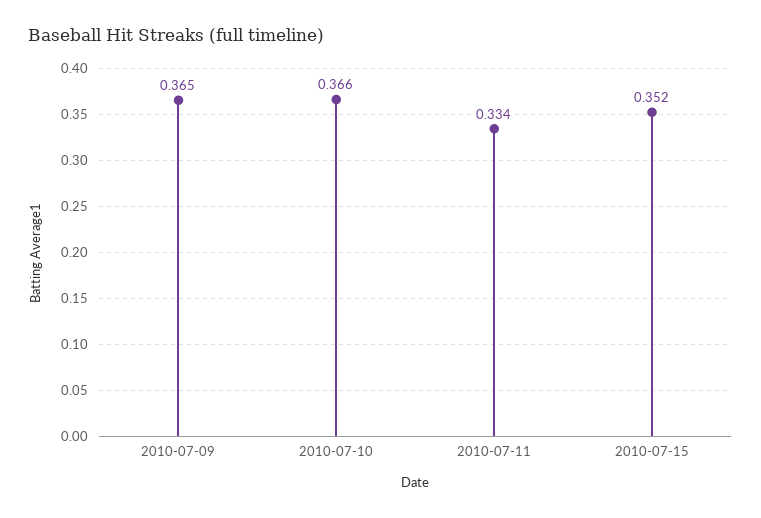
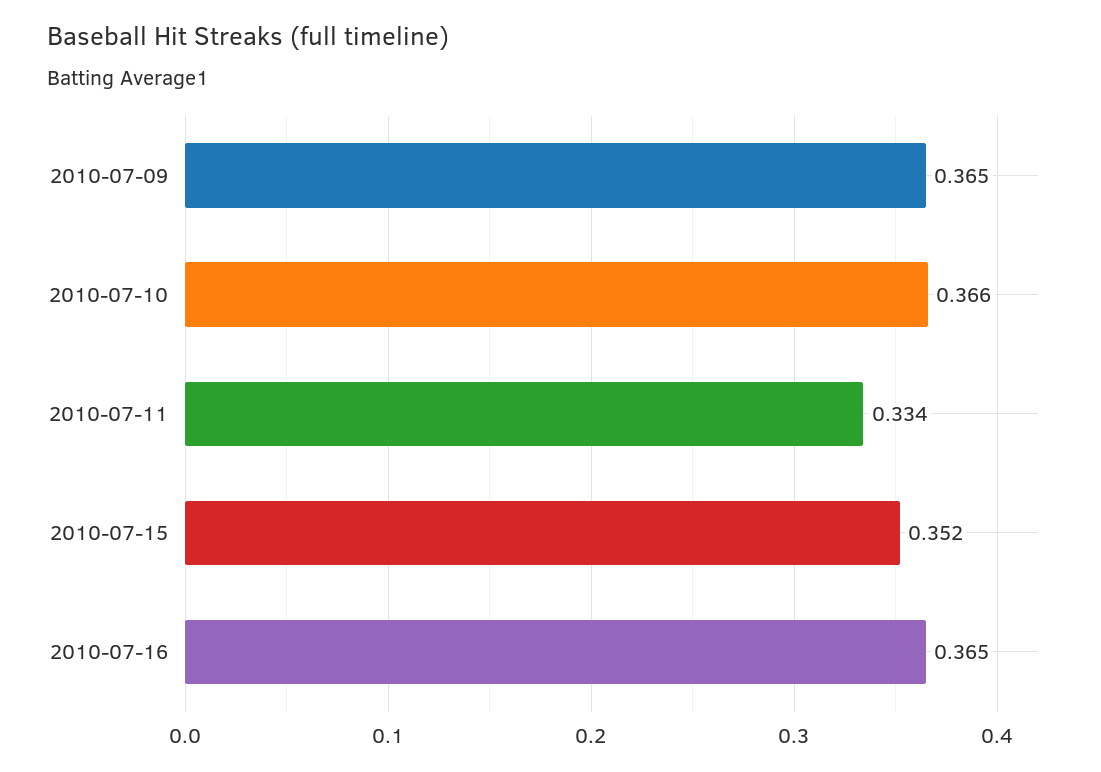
2010-07-16: none -> 0.365

